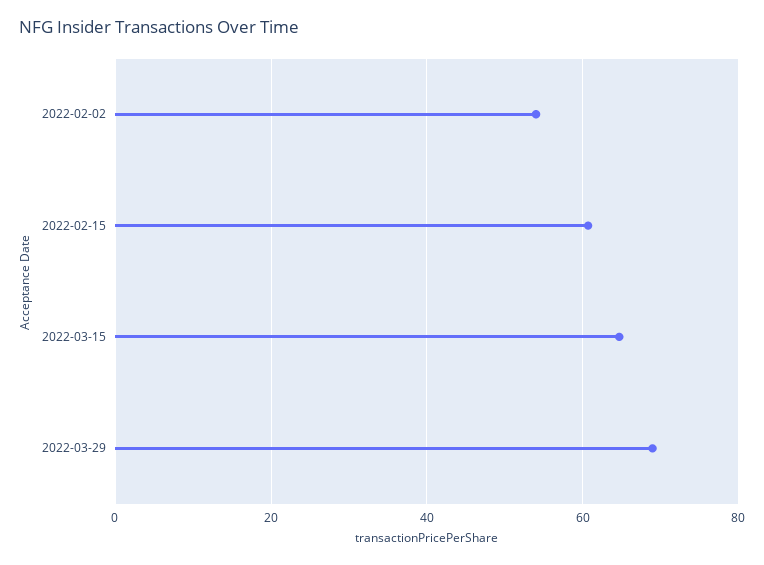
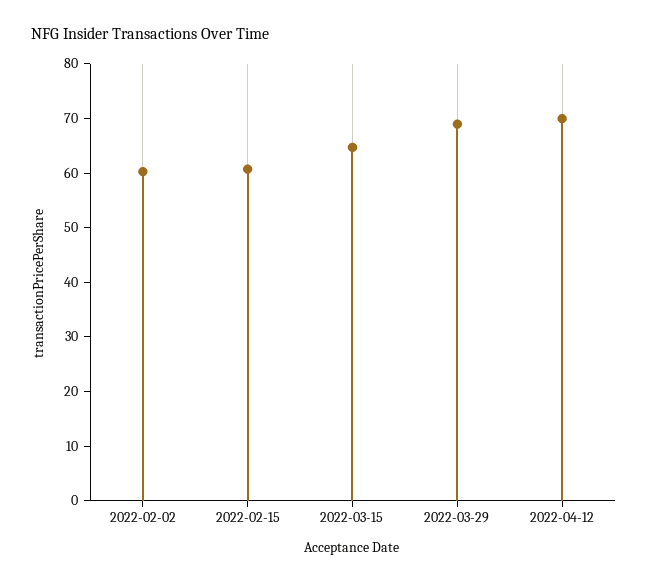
2022-02-02: 54 -> 60
2022-04-12: none -> 70

